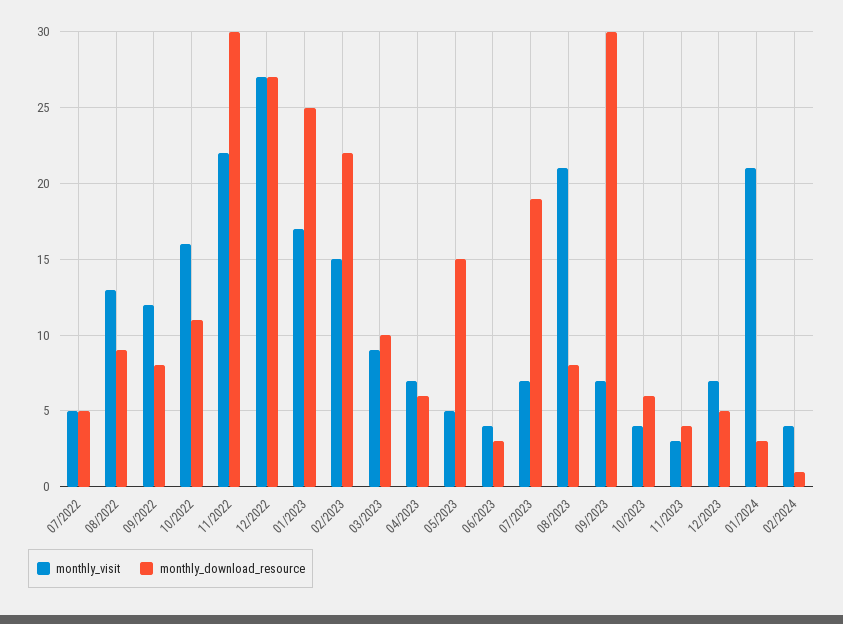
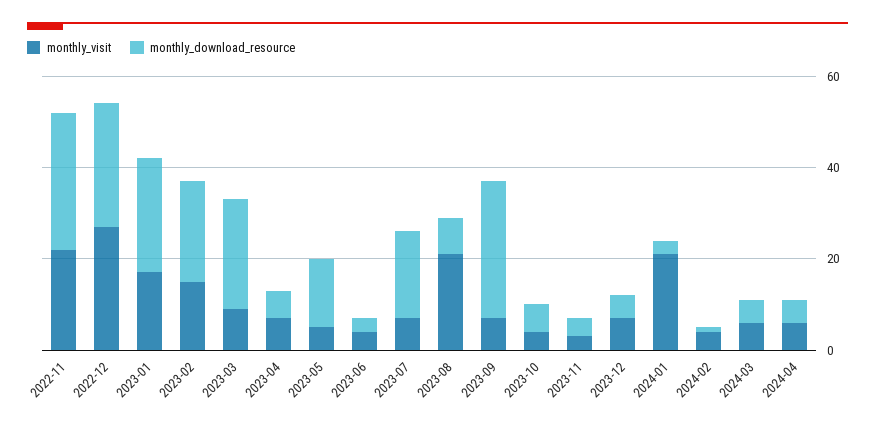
monthly_visit, 07/2022: 5 -> none
monthly_download_resource, 07/2022: 5 -> none
monthly_visit, 08/2022: 13 -> none
monthly_download_resource, 08/2022: 9 -> none
monthly_visit, 09/2022: 12 -> none
monthly_download_resource, 09/2022: 8 -> none
monthly_visit, 10/2022: 16 -> none
monthly_download_resource, 10/2022: 11 -> none
monthly_download_resource, 03/2023: 10 -> 25
monthly_visit, 2024-03: none -> 5
monthly_download_resource, 2024-03: none -> 5
monthly_visit, 2024-04: none -> 5
monthly_download_resource, 2024-04: none -> 5

